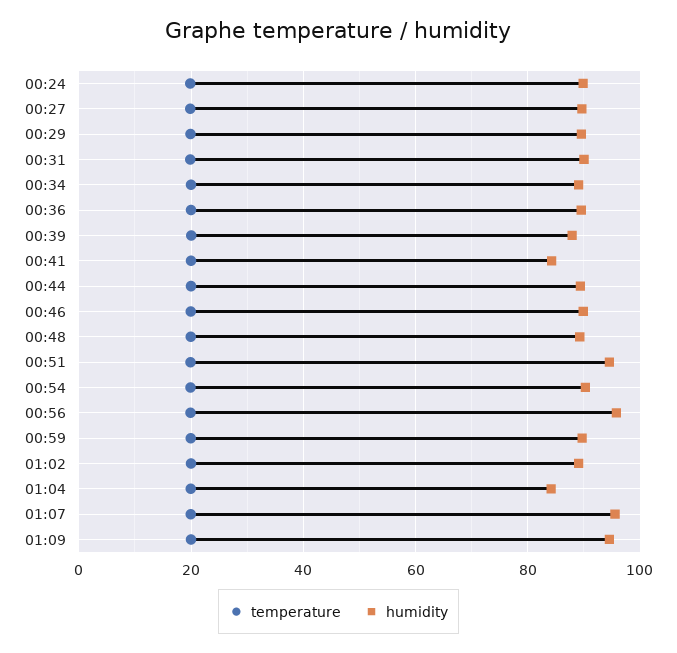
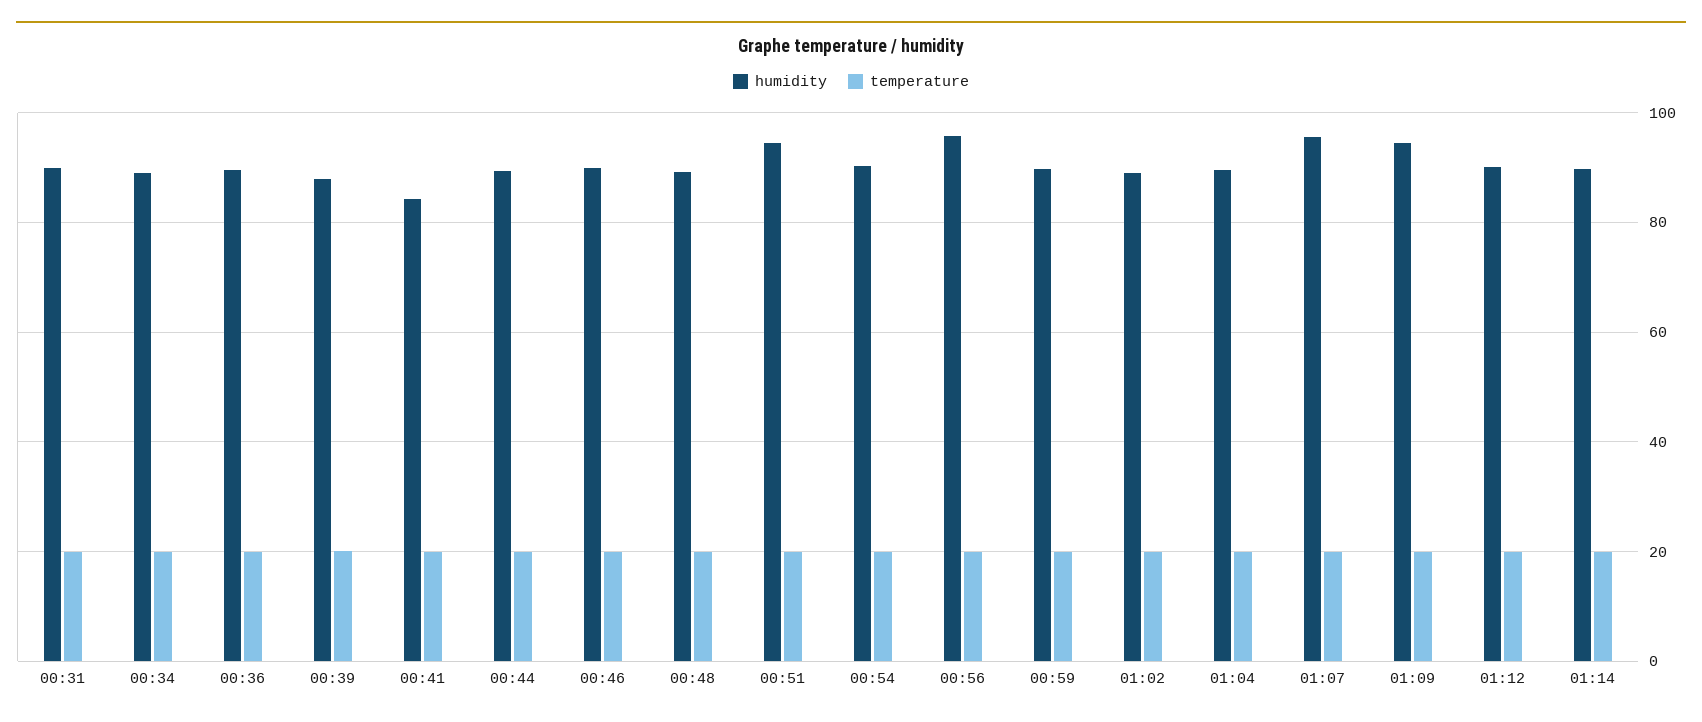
temperature, 00:24: 20 -> none
humidity, 00:24: 90 -> none
temperature, 00:27: 20 -> none
humidity, 00:27: 90 -> none
temperature, 00:29: 20 -> none
humidity, 00:29: 90 -> none
humidity, 01:04: 84 -> 90
humidity, 01:12: none -> 90
temperature, 01:12: none -> 20
humidity, 01:14: none -> 90
temperature, 01:14: none -> 20

